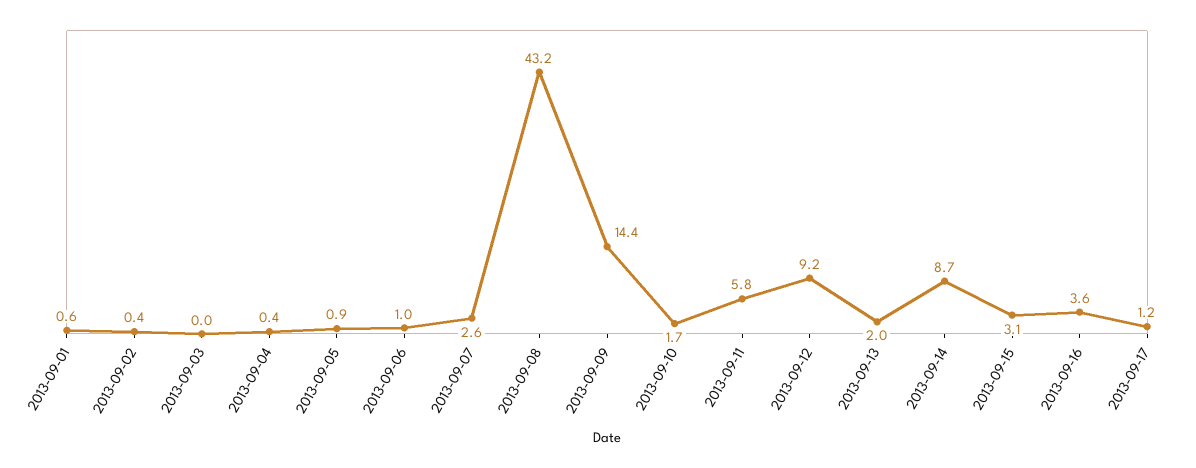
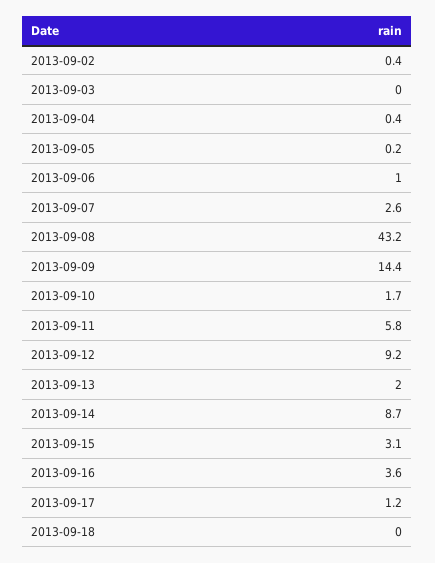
2013-09-01: 0.6 -> none
2013-09-05: 0.9 -> 0.2
2013-09-18: none -> 0

